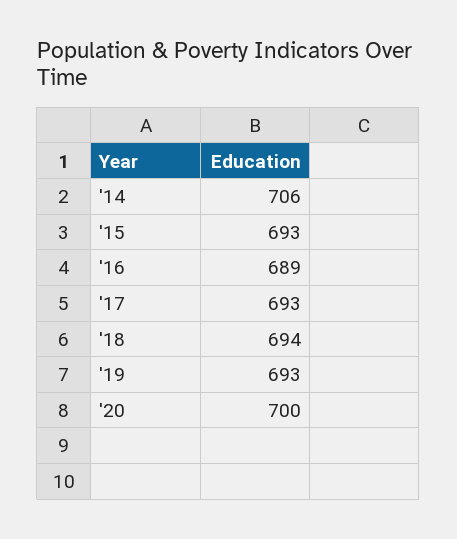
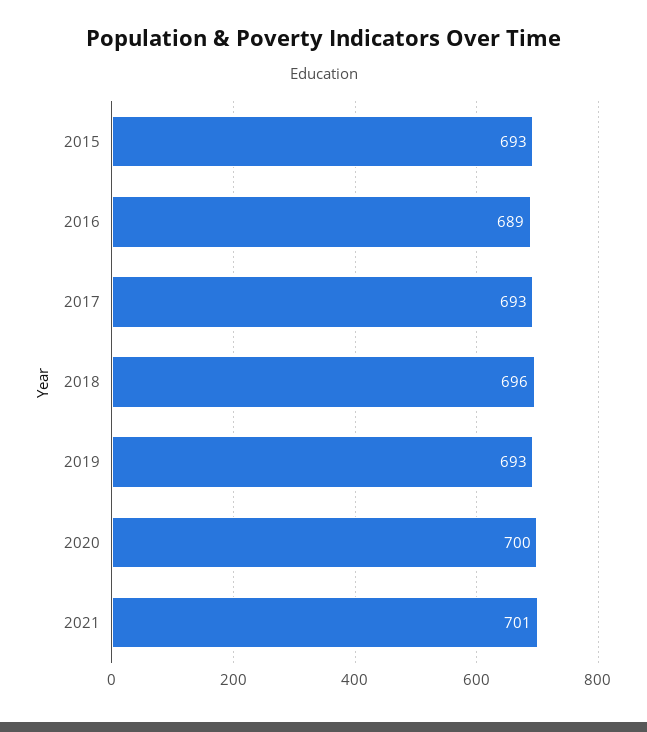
'14: 706 -> none
'18: 694 -> 696
2021: none -> 701

